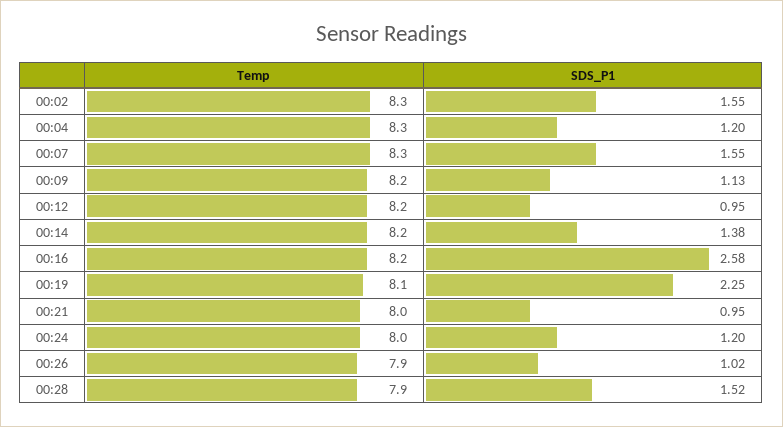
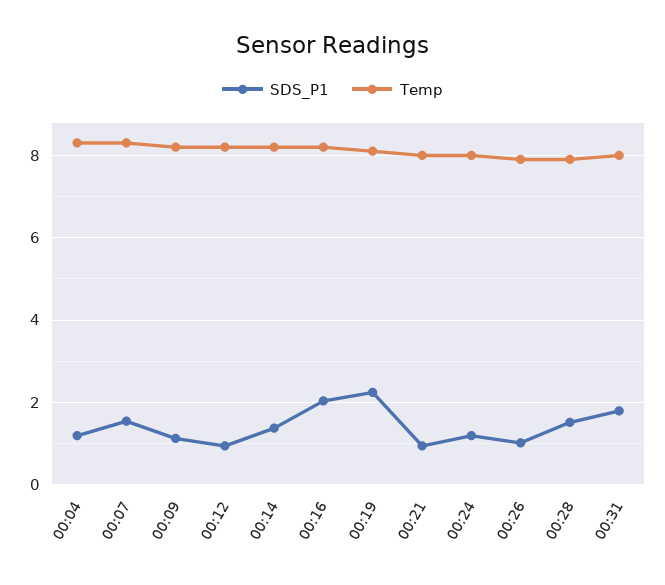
Temp, 00:02: 8.3 -> none
SDS_P1, 00:02: 1.55 -> none
SDS_P1, 00:16: 2.58 -> 2
SDS_P1, 00:31: none -> 1.8
Temp, 00:31: none -> 8

